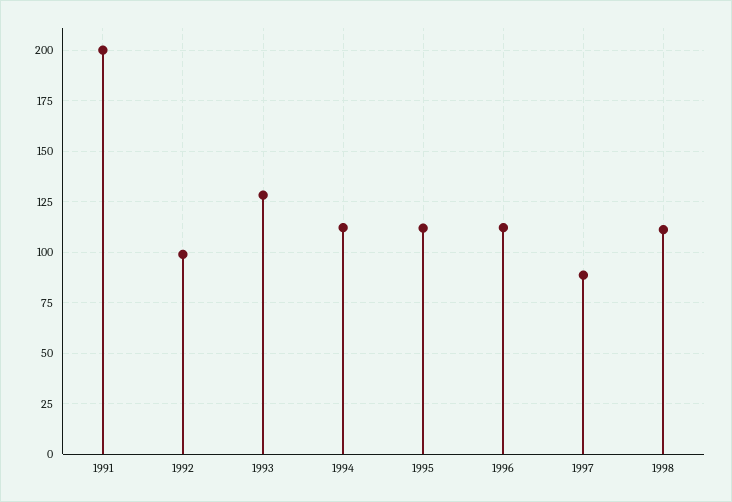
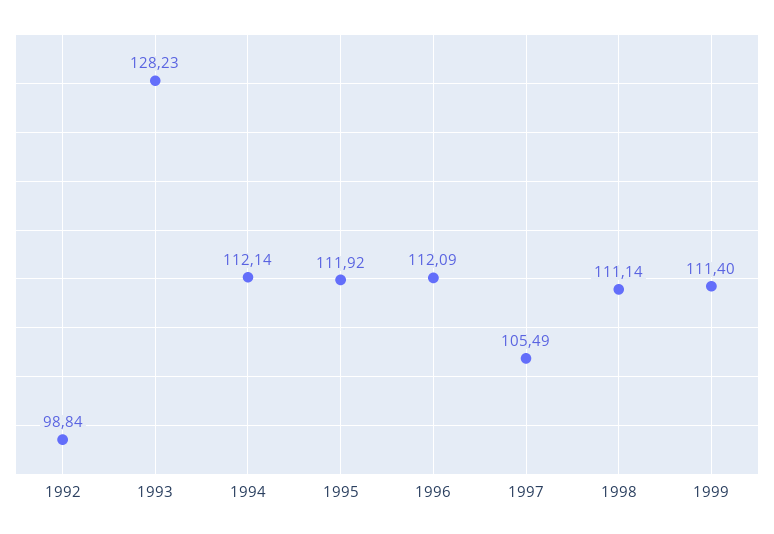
1991: 200 -> none
1997: 90 -> 105.49
1999: none -> 111.4

